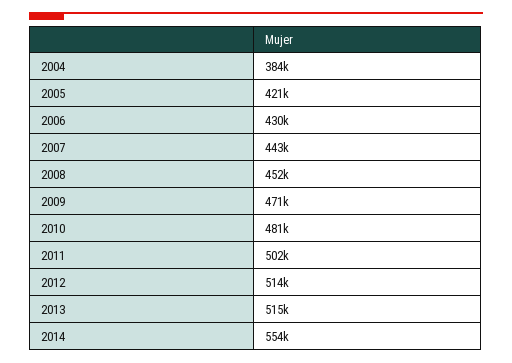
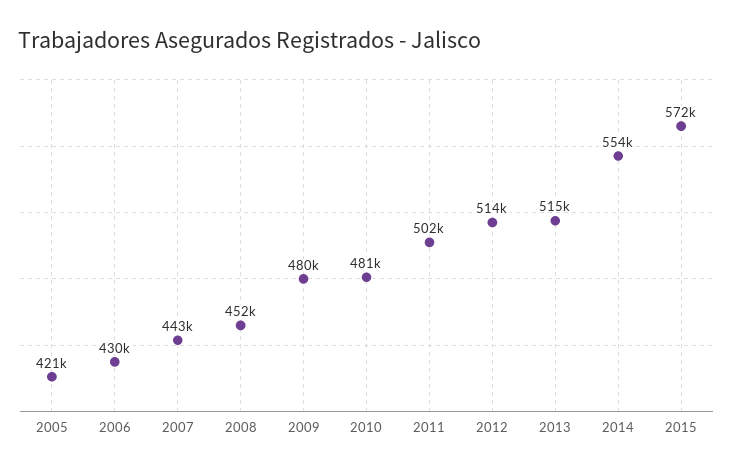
2004: 384000 -> none
2009: 471000 -> 480000
2015: none -> 572000

